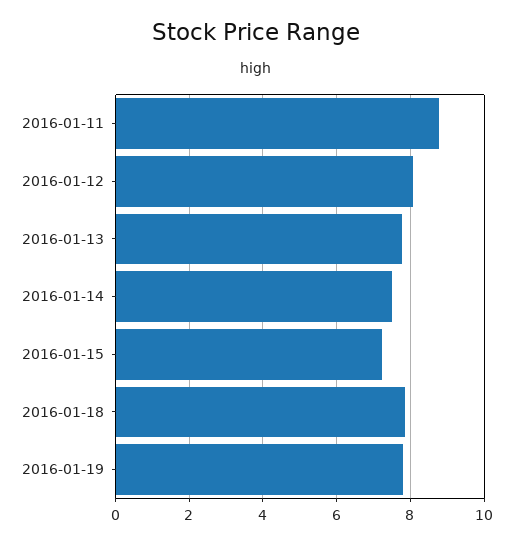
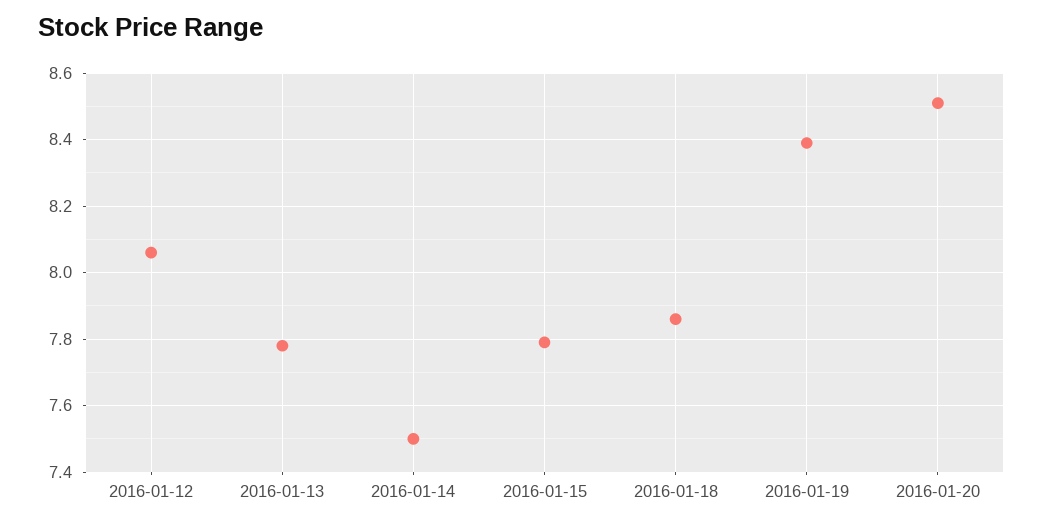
2016-01-11: 8.8 -> none
2016-01-15: 7.2 -> 7.8
2016-01-19: 7.8 -> 8.4
2016-01-20: none -> 8.5

